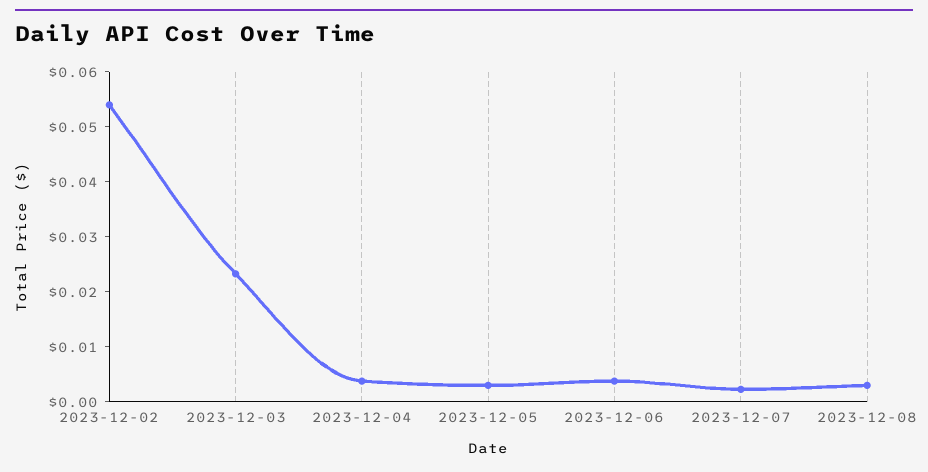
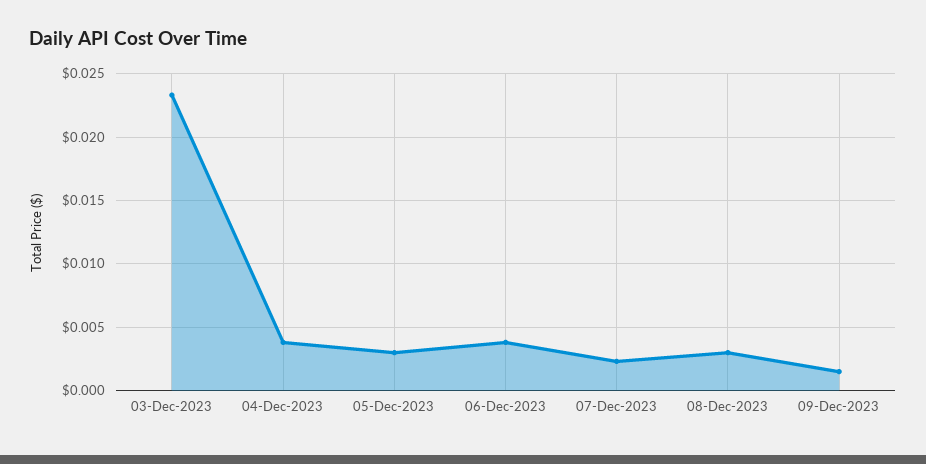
2023-12-02: 0.054 -> none
09-Dec-2023: none -> 0.0015

